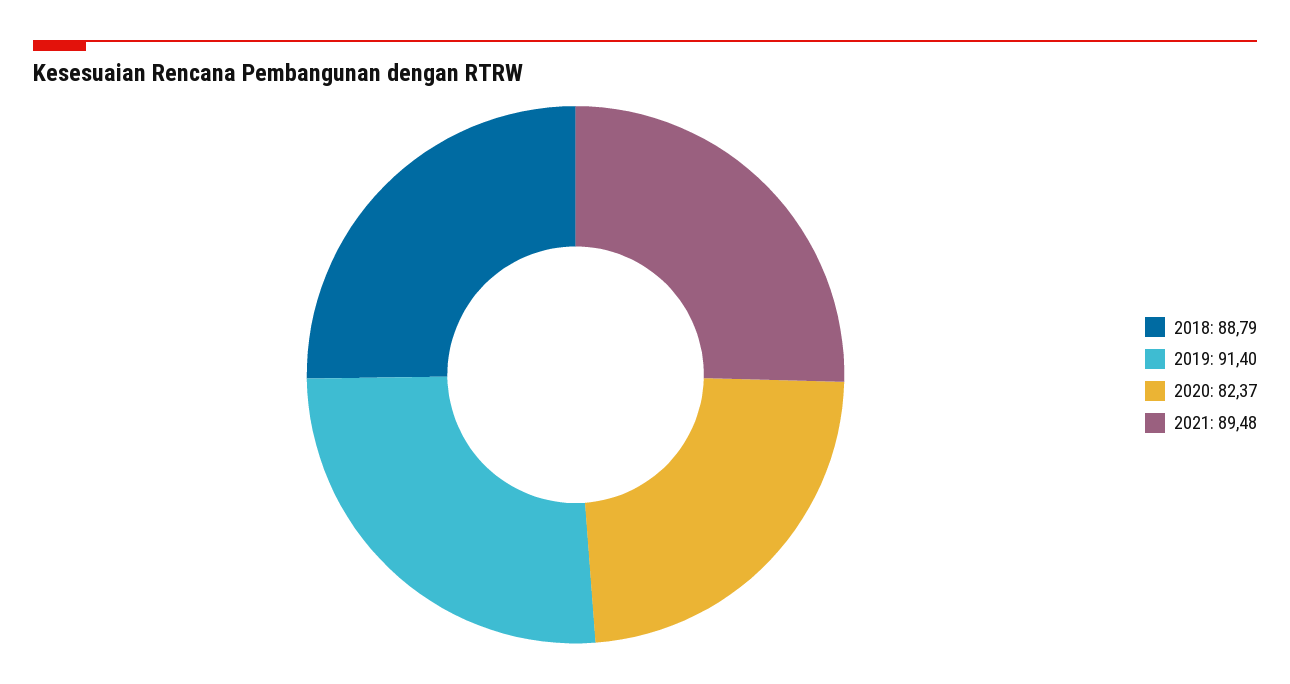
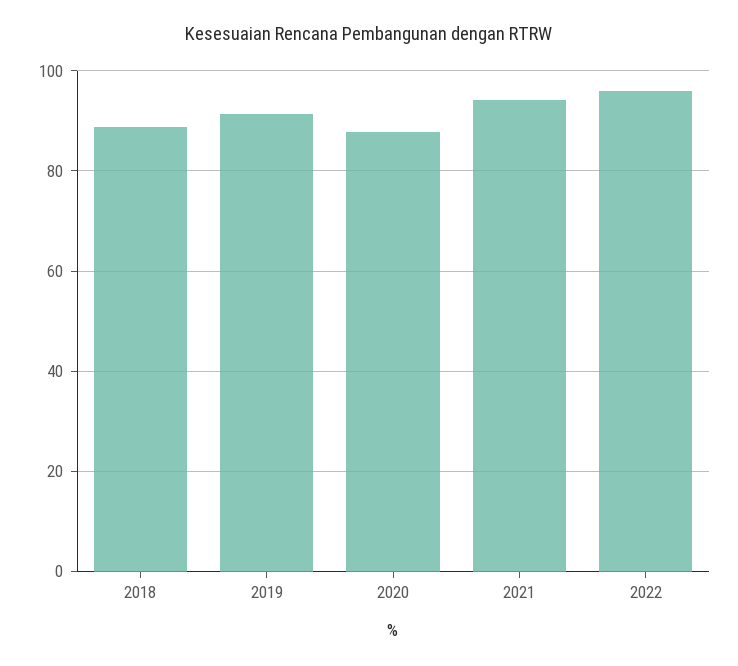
2020: 82.37 -> 88
2021: 89.48 -> 94
2022: none -> 96

